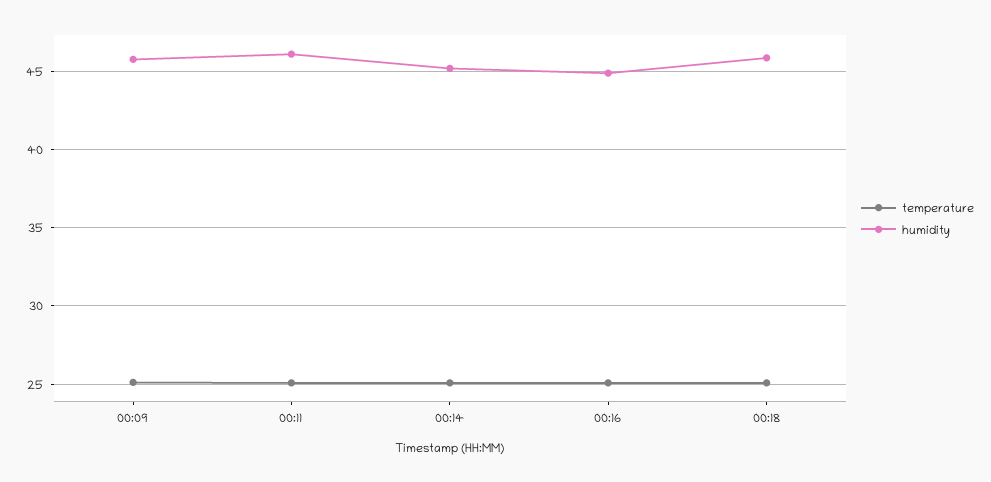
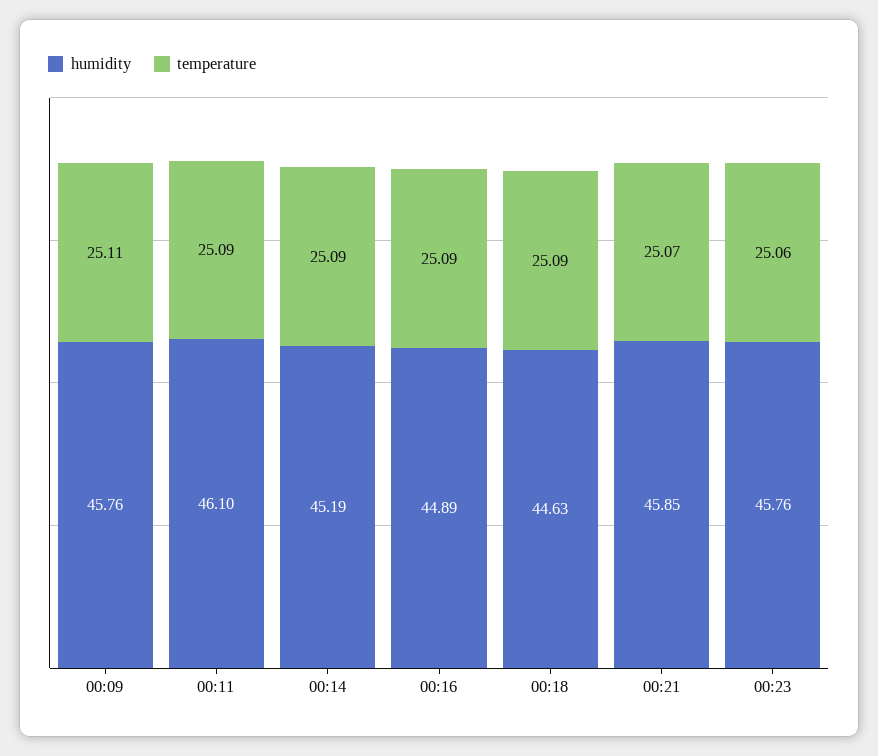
humidity, 00:18: 46 -> 44.63
humidity, 00:21: none -> 45.85
temperature, 00:21: none -> 25.07
humidity, 00:23: none -> 45.76
temperature, 00:23: none -> 25.06

